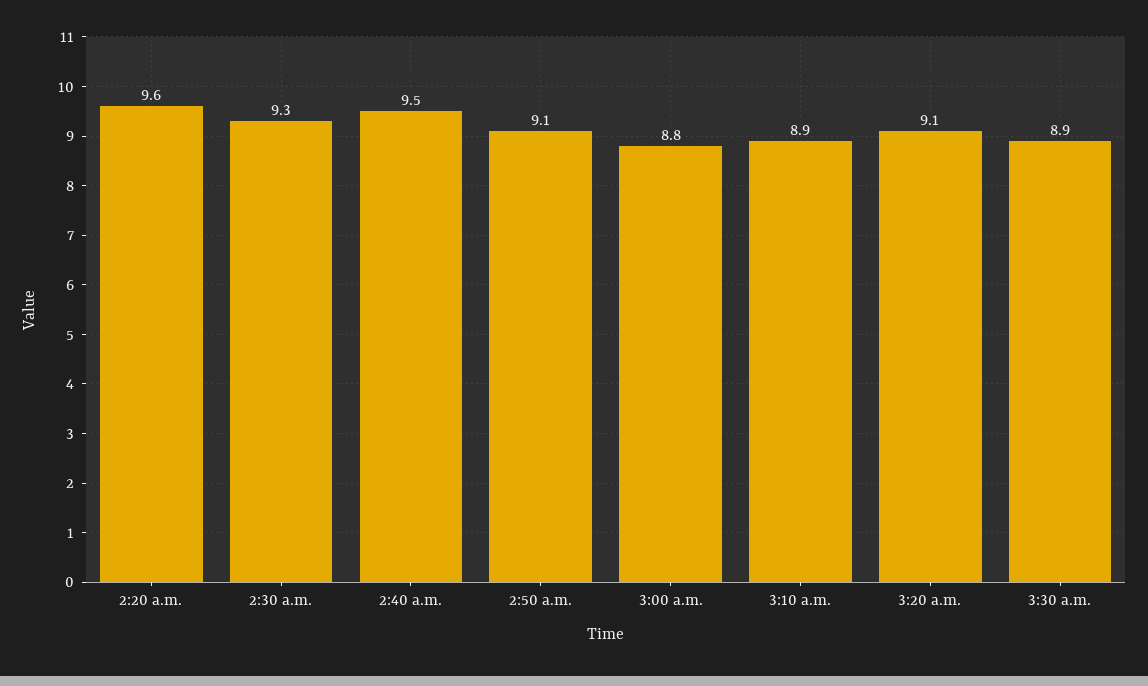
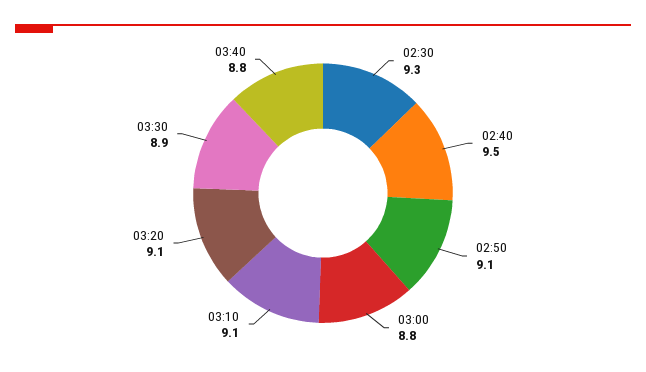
2:20 a.m.: 9.6 -> none
3:10 a.m.: 8.9 -> 9.1
03:40: none -> 8.8

